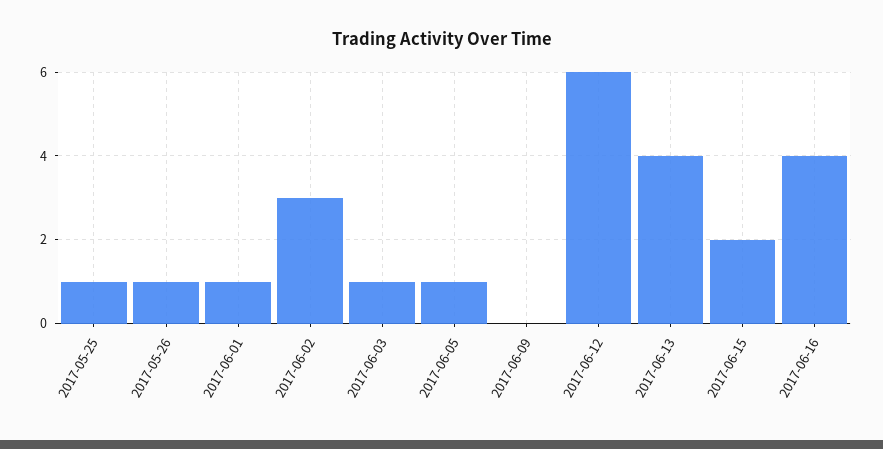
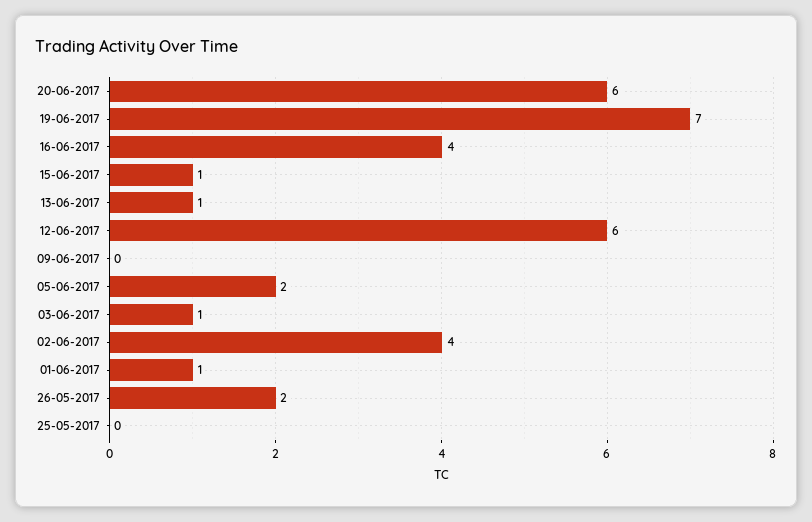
2017-05-25: 1 -> 0
2017-05-26: 1 -> 2
2017-06-02: 3 -> 4
2017-06-05: 1 -> 2
2017-06-13: 4 -> 1
2017-06-15: 2 -> 1
20-06-2017: none -> 6
19-06-2017: none -> 7

